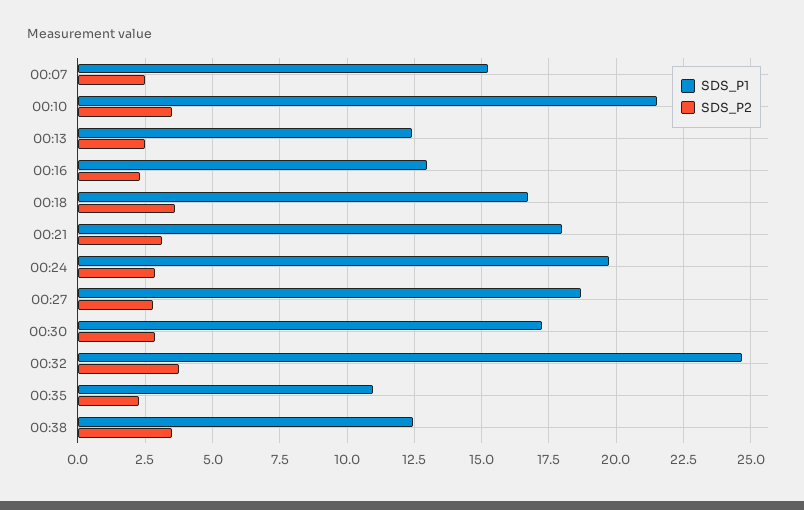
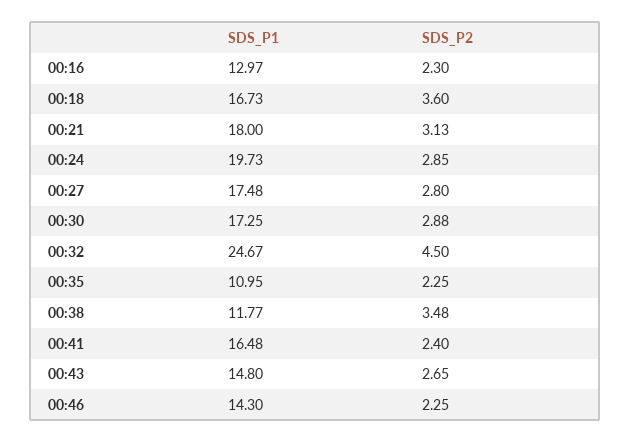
SDS_P1, 00:07: 15.25 -> none
SDS_P2, 00:07: 2.5 -> none
SDS_P1, 00:10: 21.5 -> none
SDS_P2, 00:10: 3.5 -> none
SDS_P1, 00:13: 12.5 -> none
SDS_P2, 00:13: 2.5 -> none
SDS_P1, 00:27: 18.75 -> 17.48
SDS_P2, 00:32: 3.75 -> 4.5
SDS_P1, 00:38: 12.5 -> 11.77
SDS_P1, 00:41: none -> 16.48
SDS_P2, 00:41: none -> 2.4
SDS_P1, 00:43: none -> 14.8
SDS_P2, 00:43: none -> 2.65
SDS_P1, 00:46: none -> 14.3
SDS_P2, 00:46: none -> 2.25

